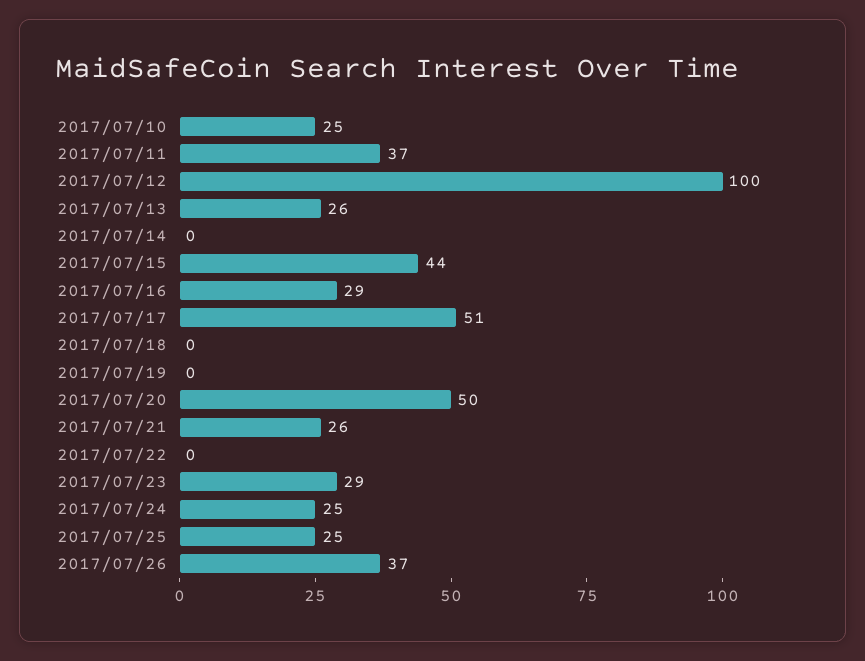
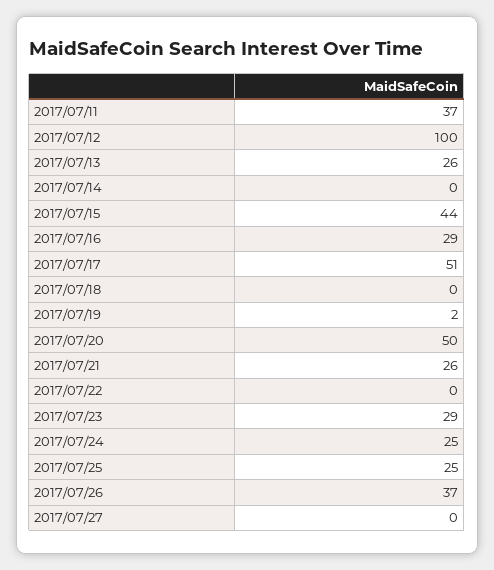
2017/07/10: 25 -> none
2017/07/19: 0 -> 2
2017/07/27: none -> 0

